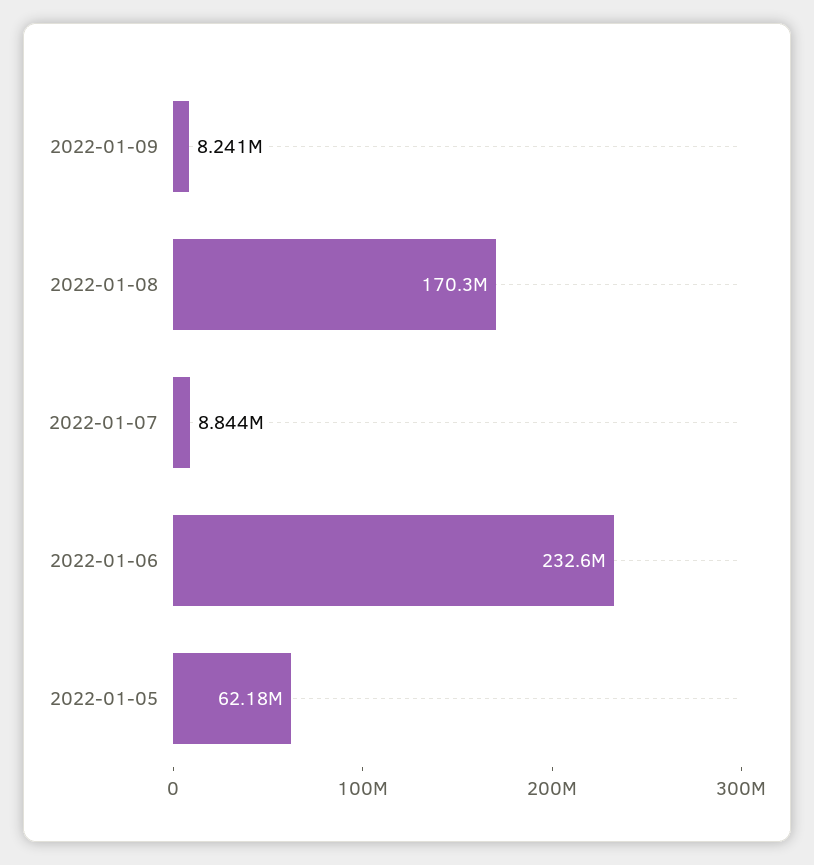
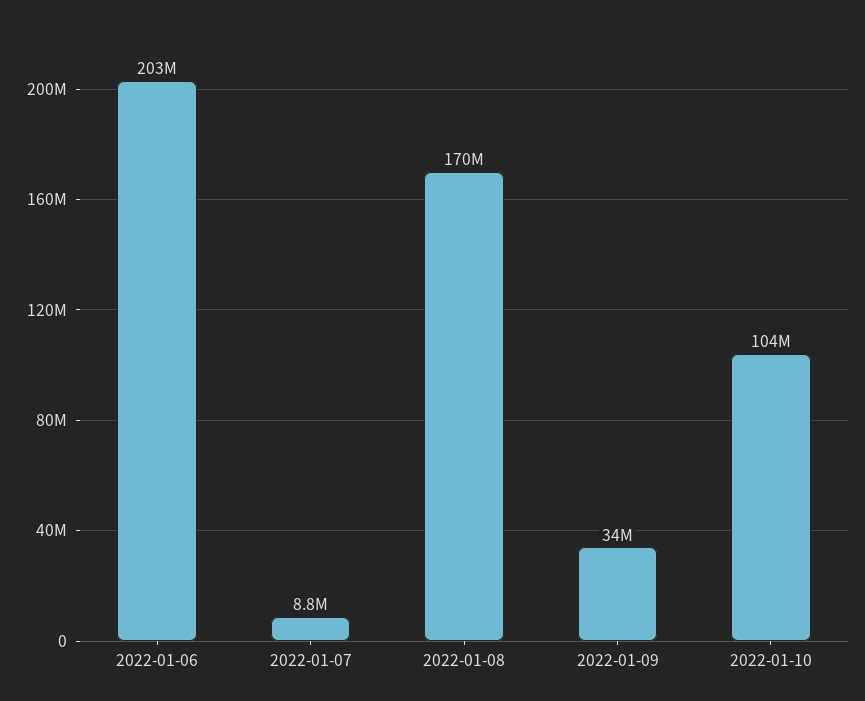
2022-01-09: 8241000 -> 34000000
2022-01-06: 232600000 -> 203000000
2022-01-05: 62180000 -> none
2022-01-10: none -> 104000000

